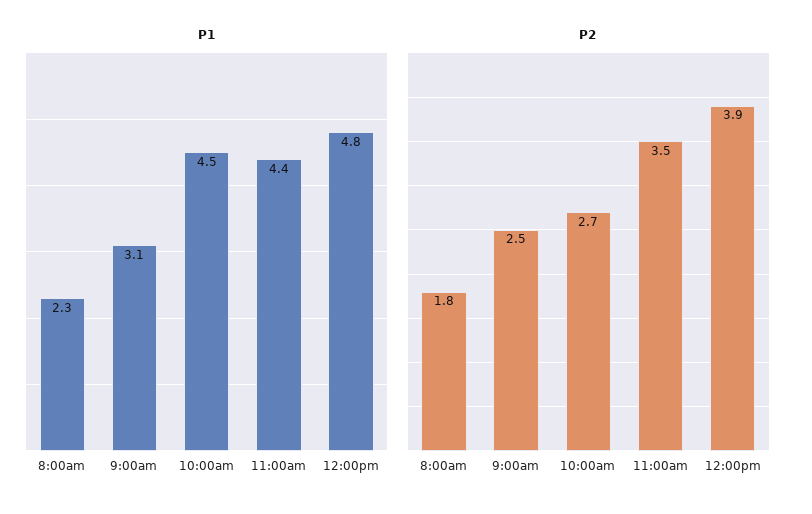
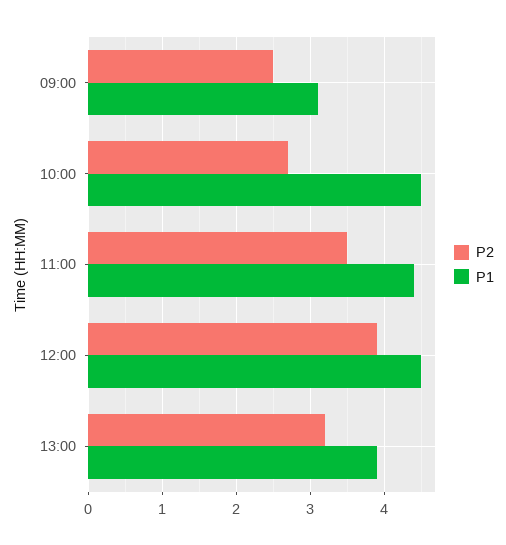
P1, 8:00am: 2.3 -> none
P1, 12:00pm: 4.8 -> 4.5
P2, 8:00am: 1.8 -> none
P2, 13:00: none -> 3.2
P1, 13:00: none -> 3.9

